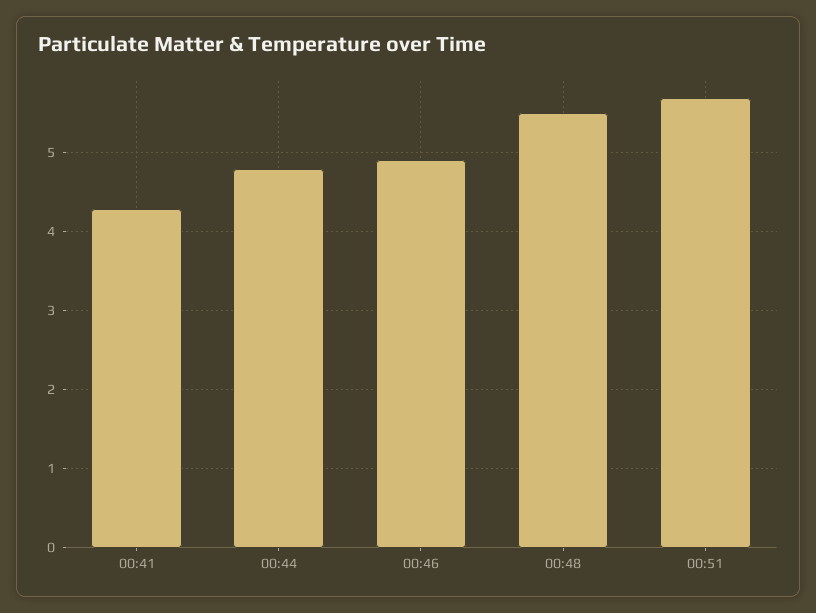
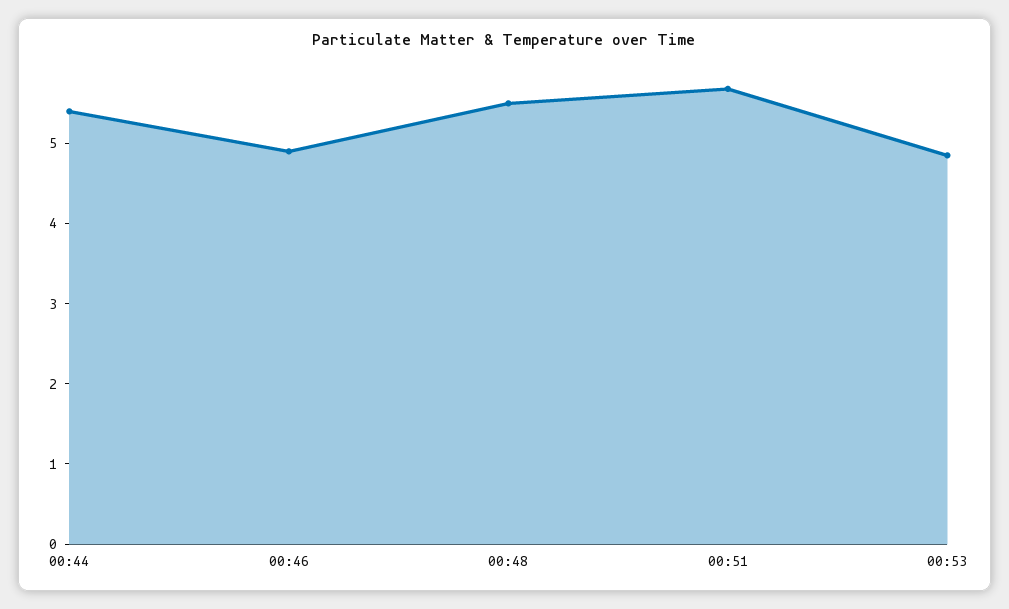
00:41: 4.3 -> none
00:44: 4.8 -> 5.4
00:53: none -> 4.8

